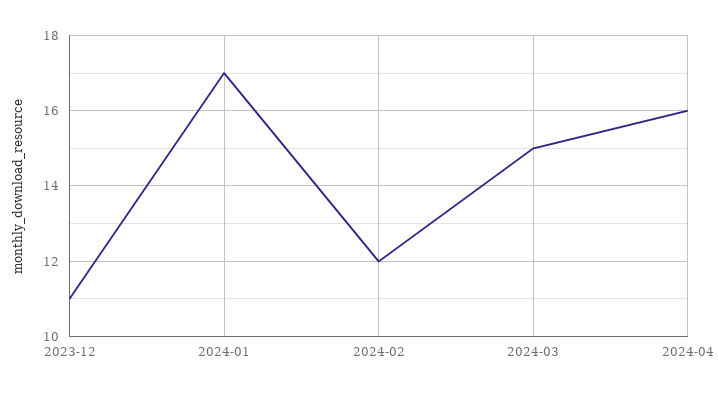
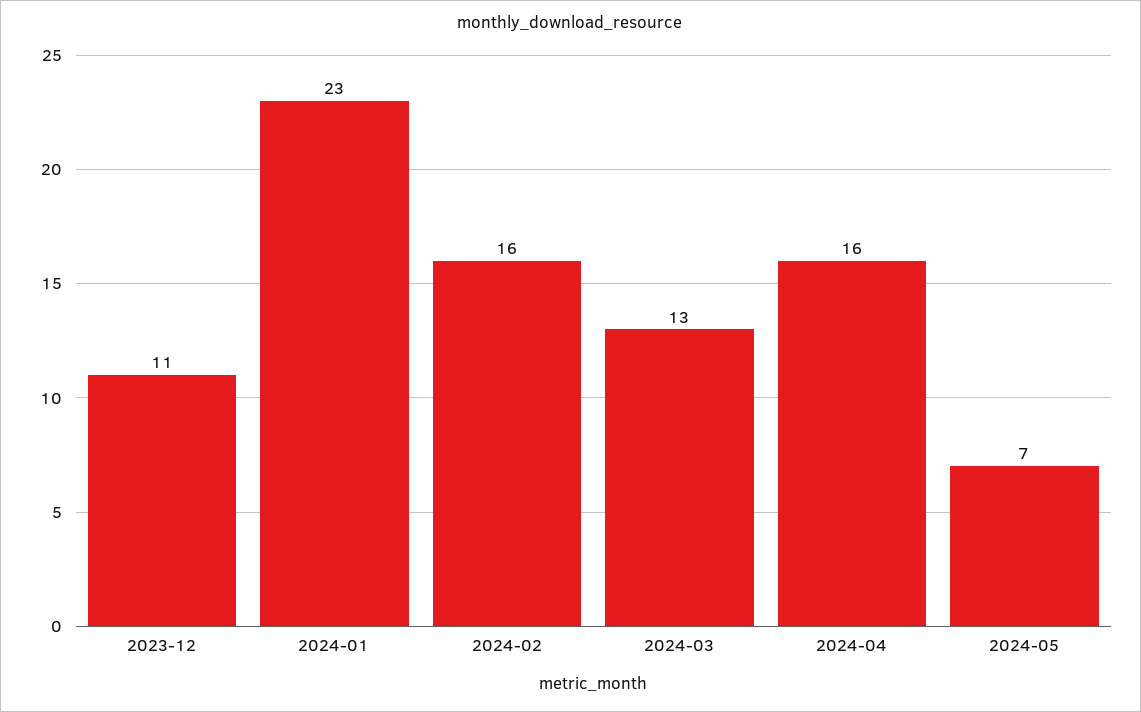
2024-01: 17 -> 23
2024-02: 12 -> 16
2024-03: 15 -> 13
2024-05: none -> 7

